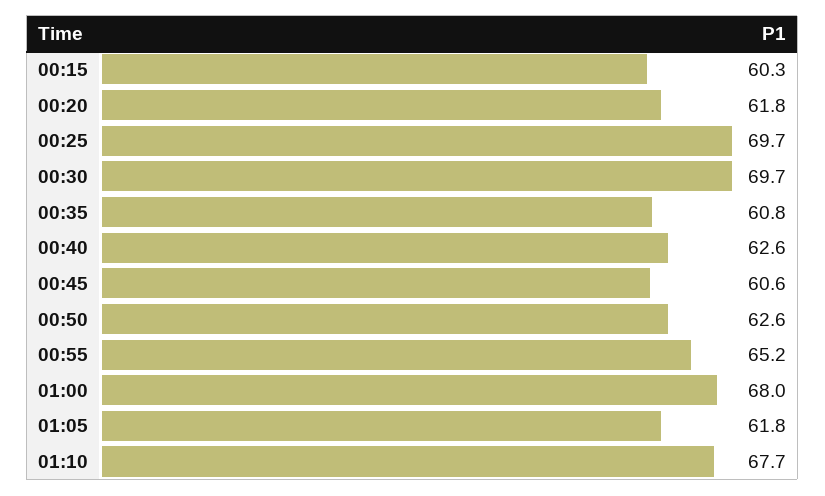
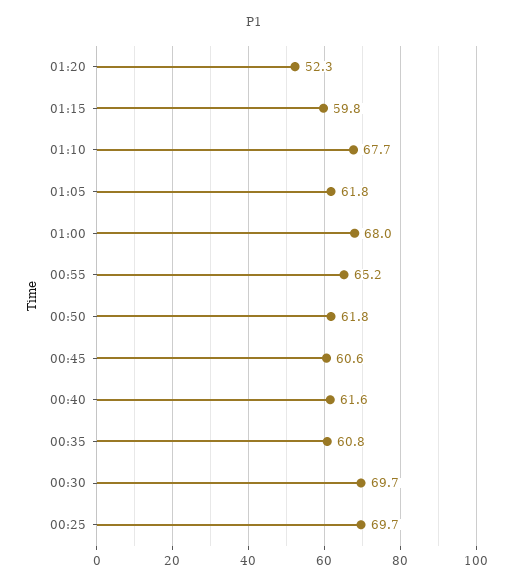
00:15: 60.3 -> none
00:20: 61.8 -> none
00:40: 62.6 -> 61.6
00:50: 62.6 -> 61.8
01:20: none -> 52.3
01:15: none -> 59.8

